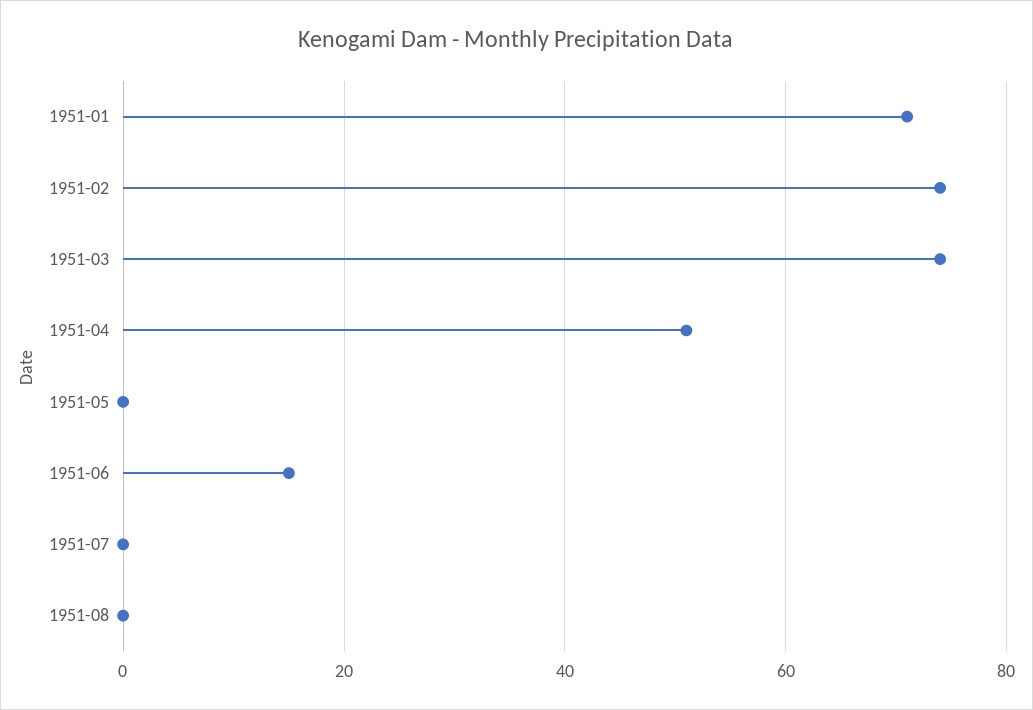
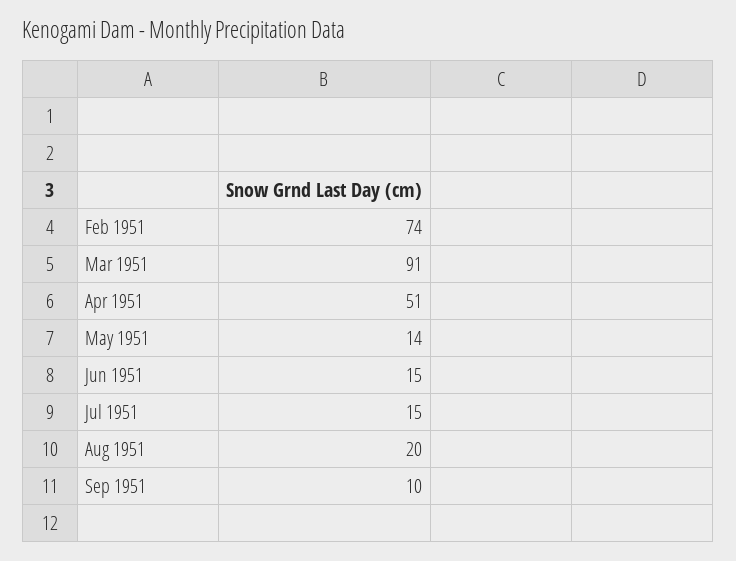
1951-01: 70 -> none
1951-03: 75 -> 91
1951-05: 0 -> 14
1951-07: 0 -> 15
1951-08: 0 -> 20
Sep 1951: none -> 10

